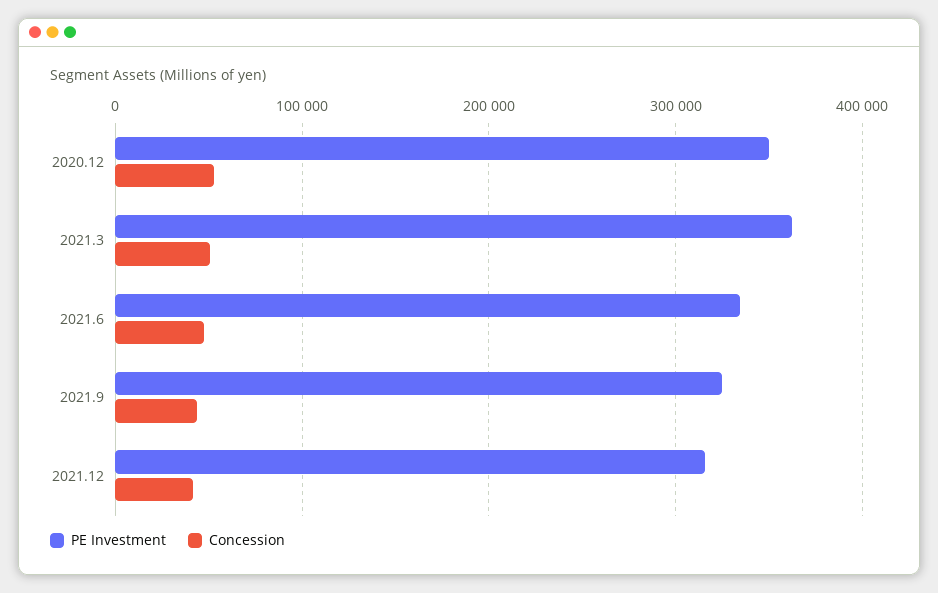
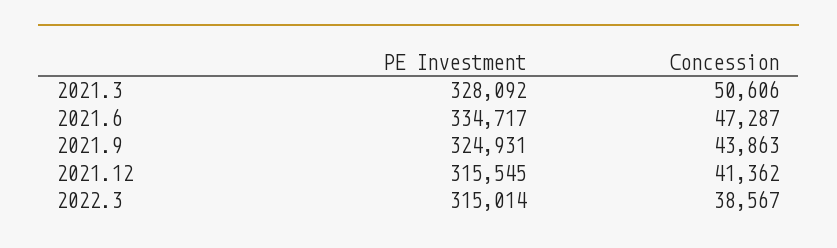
PE Investment, 2020.12: 350000 -> none
Concession, 2020.12: 50000 -> none
PE Investment, 2021.3: 360000 -> 328092
PE Investment, 2022.3: none -> 315014
Concession, 2022.3: none -> 38567

